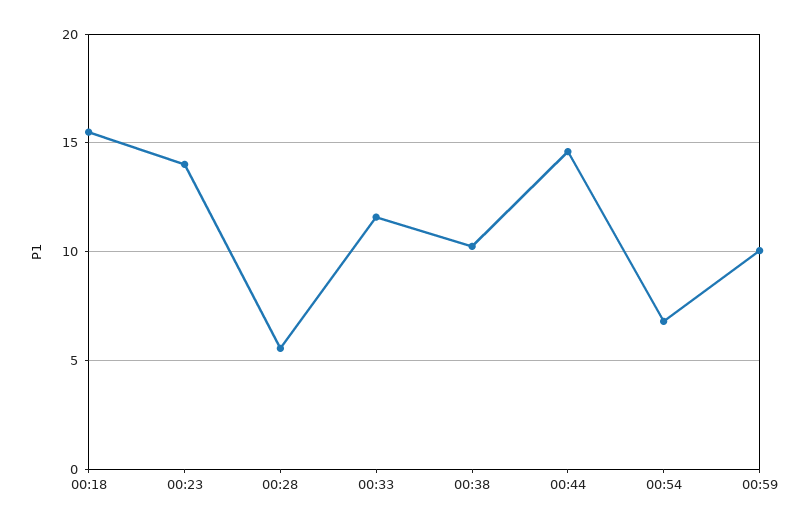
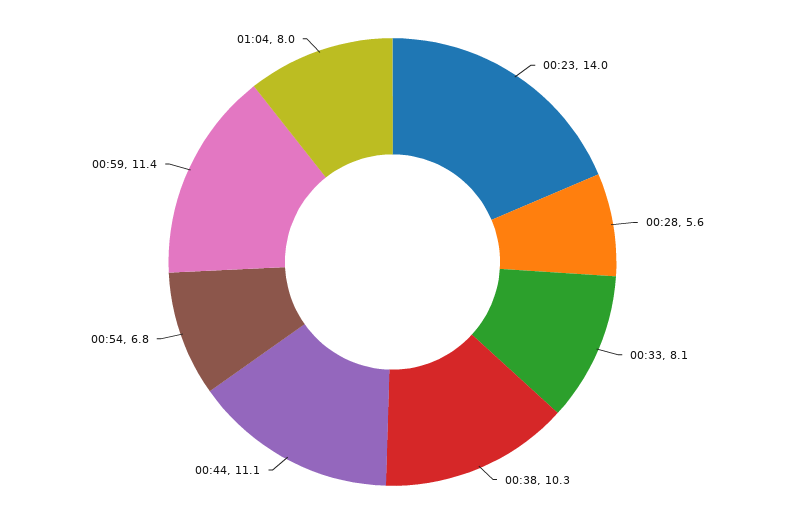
00:18: 15.5 -> none
00:33: 11.5 -> 8.1
00:44: 14.5 -> 11.1
00:59: 10 -> 11.4
01:04: none -> 8

